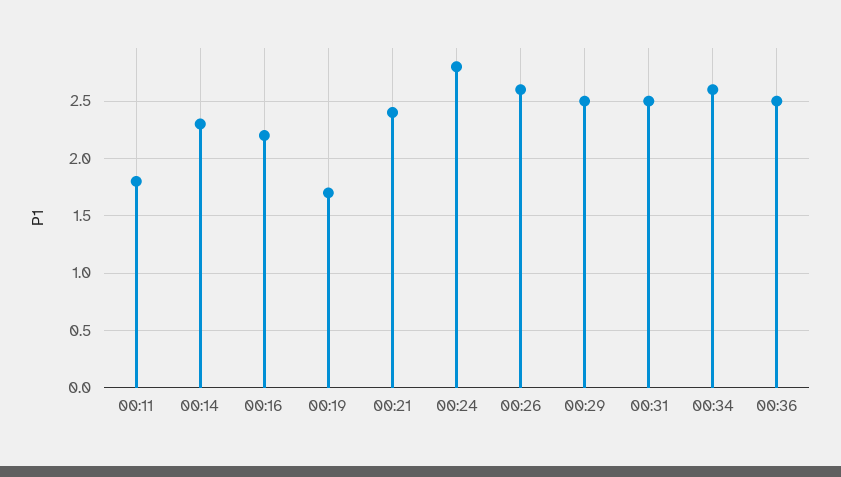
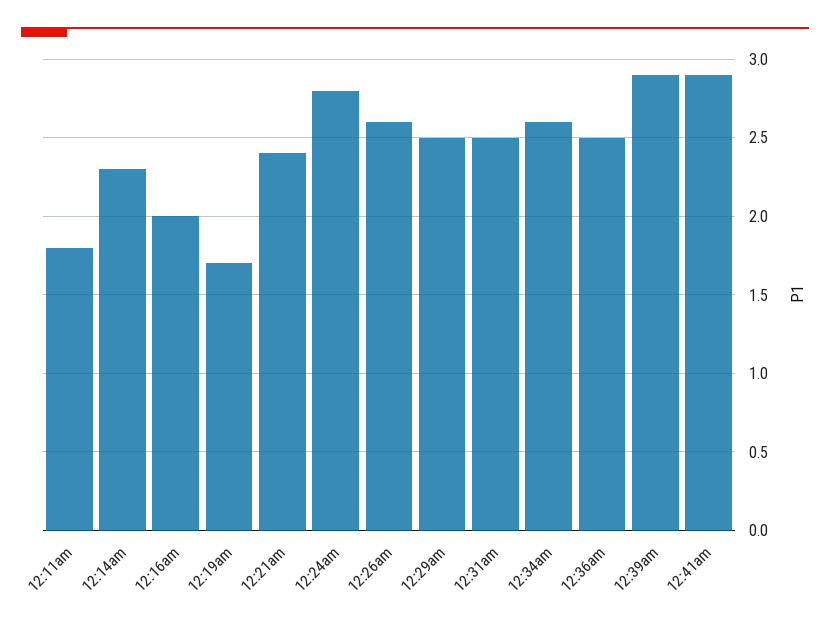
00:16: 2.2 -> 2
12:39am: none -> 2.9
12:41am: none -> 2.9

